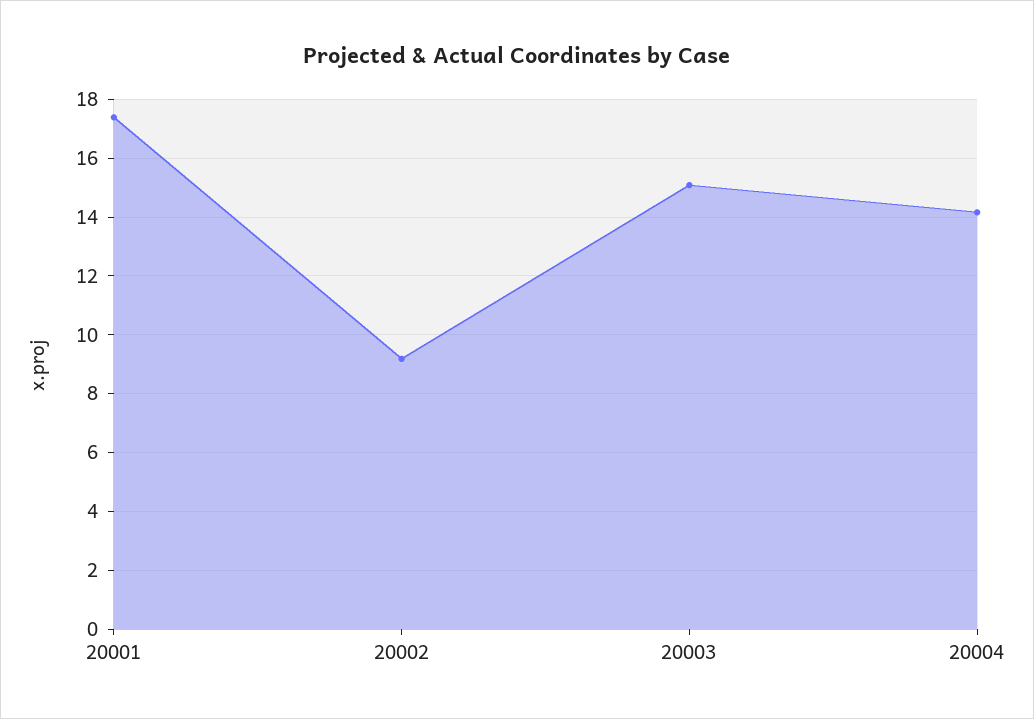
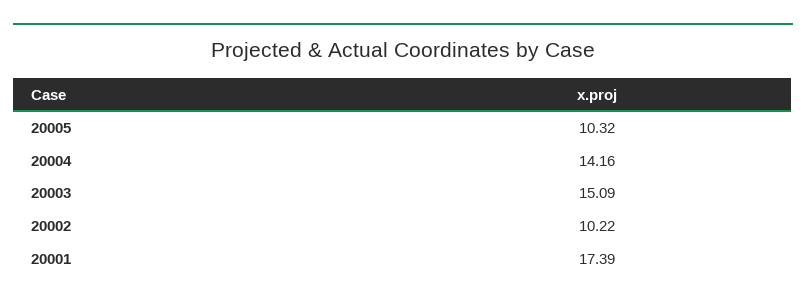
20002: 9.25 -> 10.22
20005: none -> 10.32

